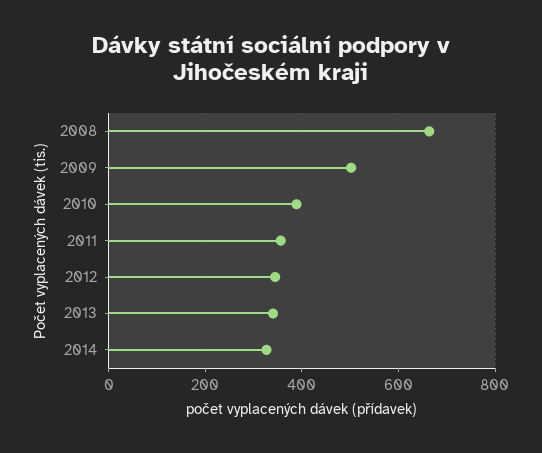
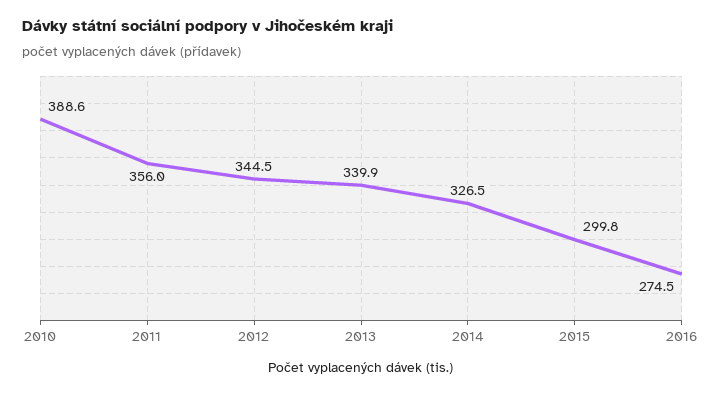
2008: 660 -> none
2009: 500 -> none
2015: none -> 299.8
2016: none -> 274.5

